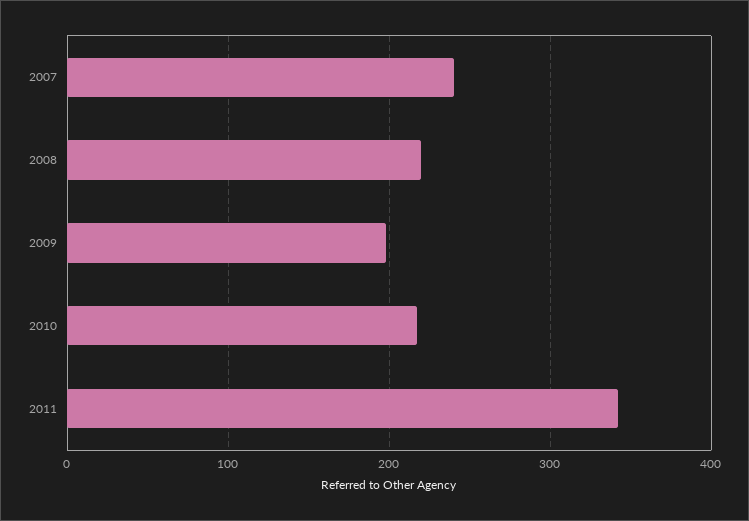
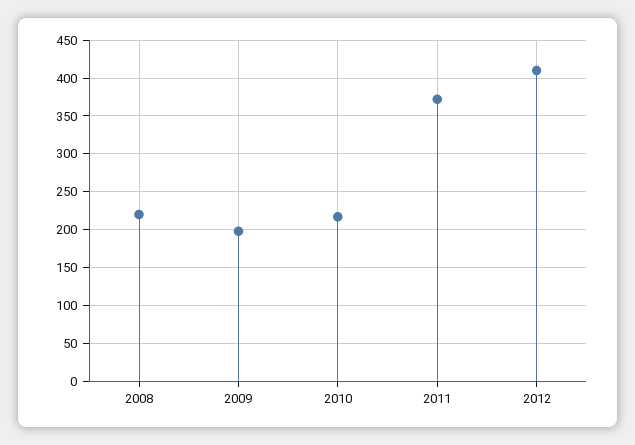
2007: 240 -> none
2011: 340 -> 370
2012: none -> 410

